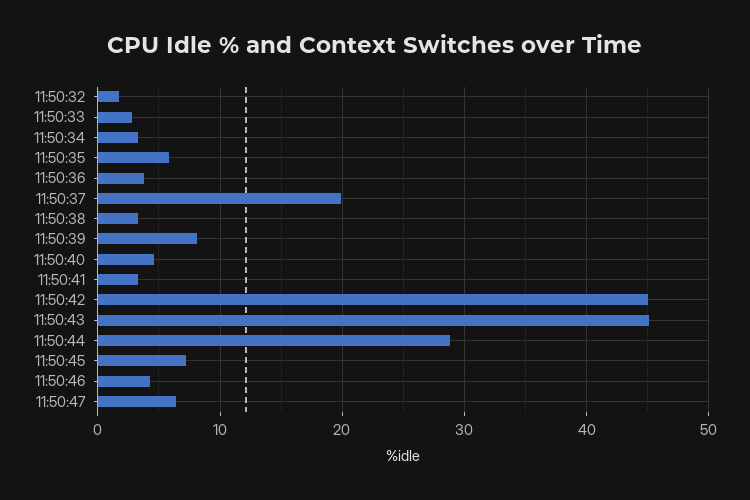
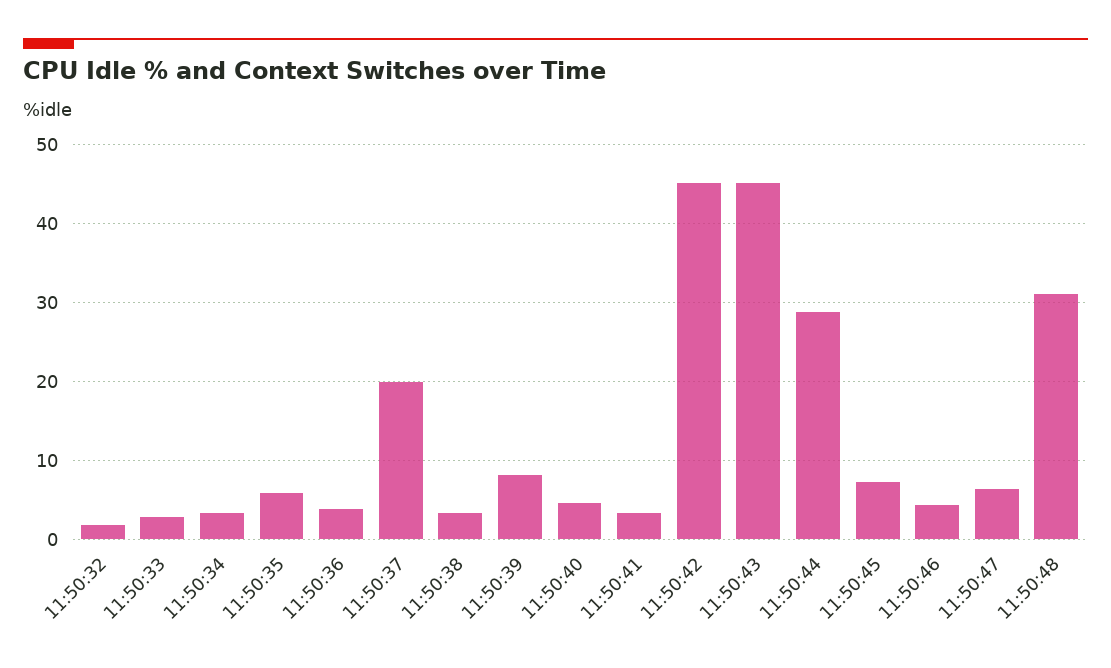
11:50:48: none -> 31

